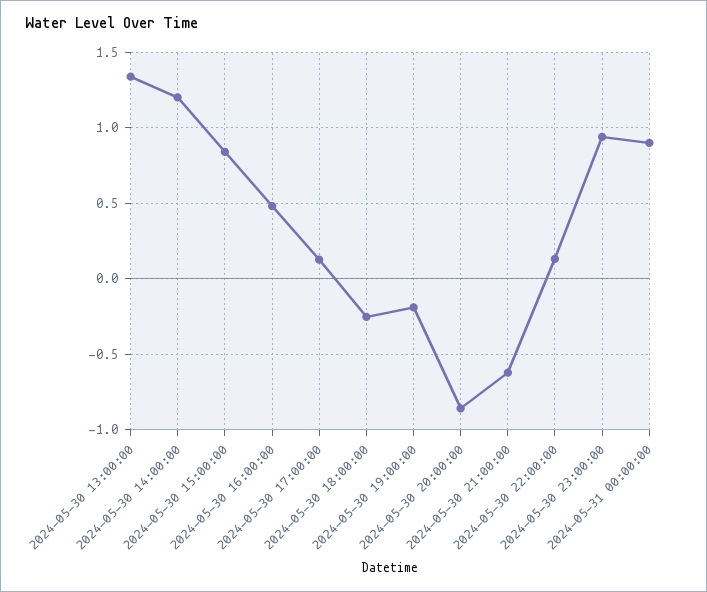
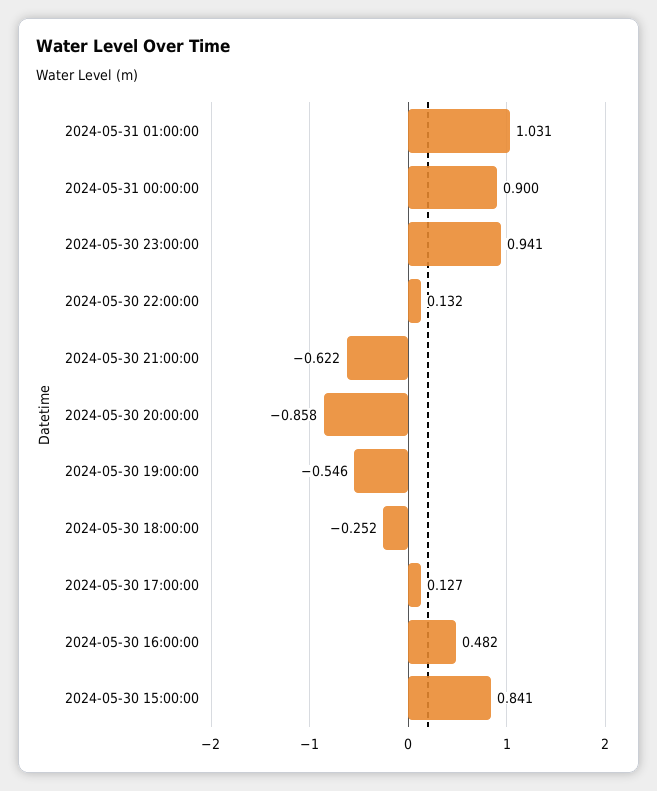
2024-05-30 13:00:00: 1.35 -> none
2024-05-30 14:00:00: 1.2 -> none
2024-05-30 19:00:00: -0.2 -> -0.546
2024-05-31 01:00:00: none -> 1.031

